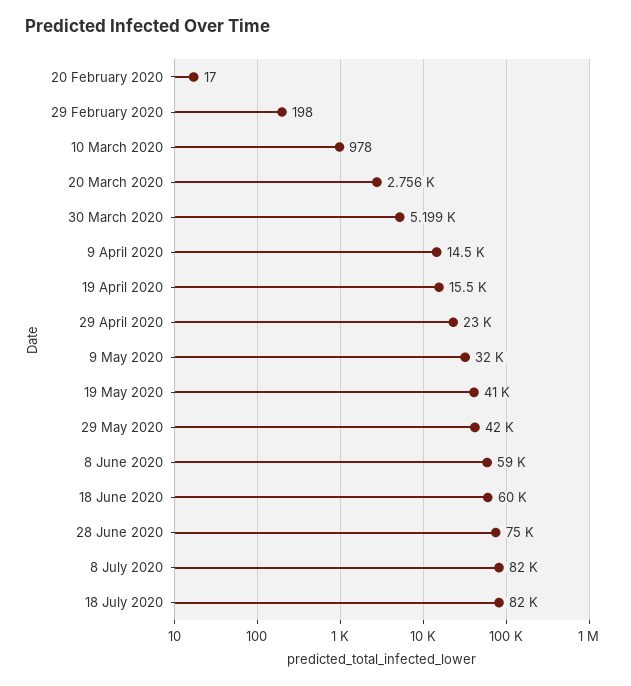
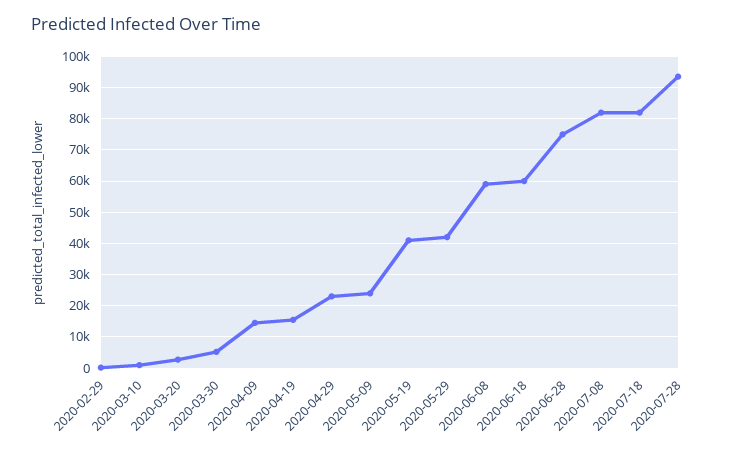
20 February 2020: 17 -> none
9 May 2020: 32000 -> 24000
2020-07-28: none -> 94000

